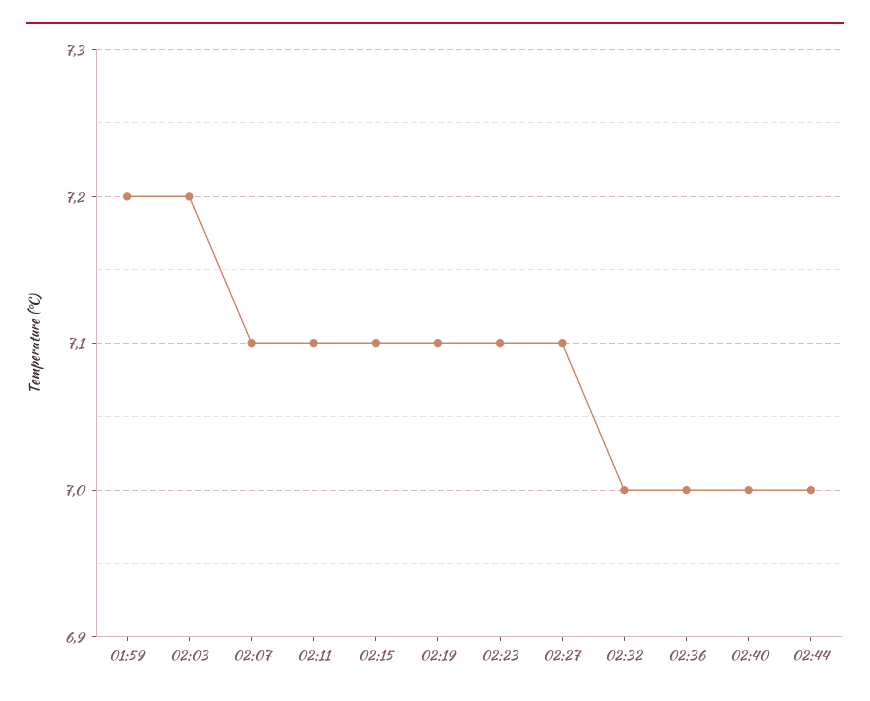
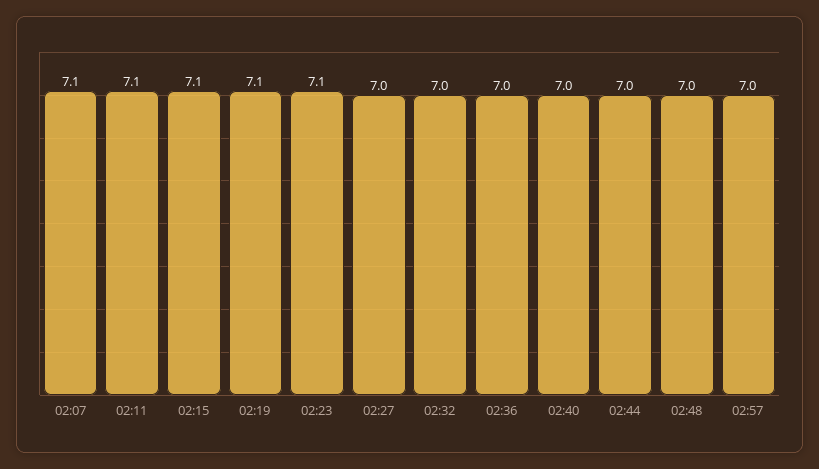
01:59: 7.2 -> none
02:03: 7.2 -> none
02:27: 7.1 -> 7
02:48: none -> 7
02:57: none -> 7

